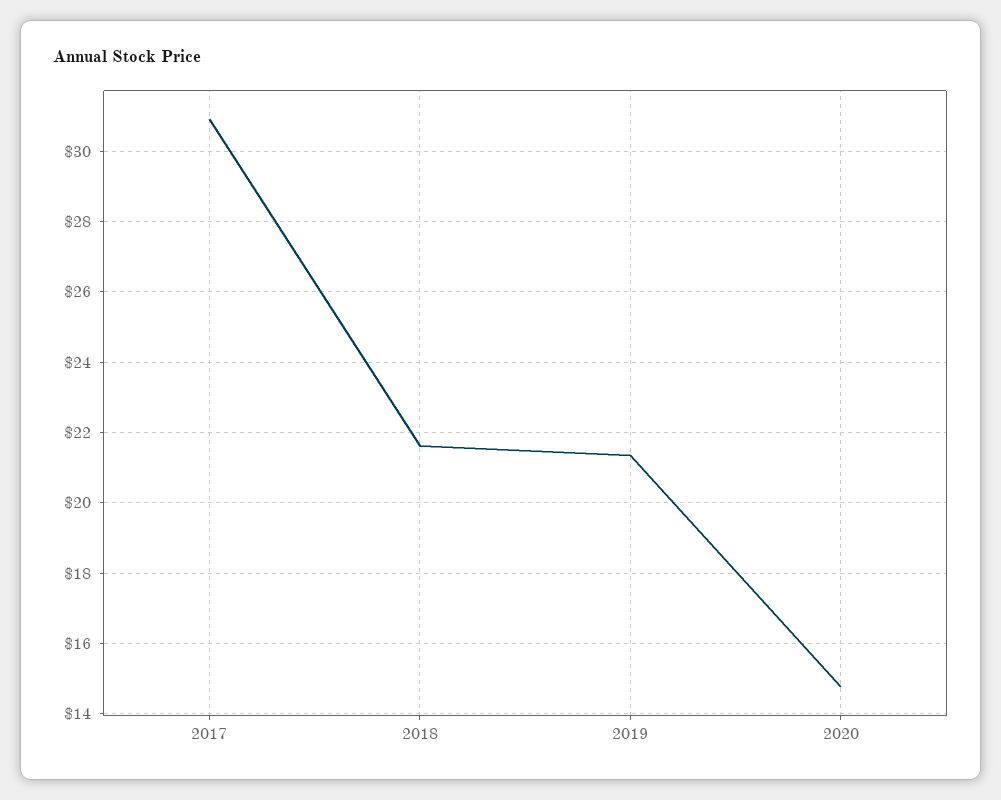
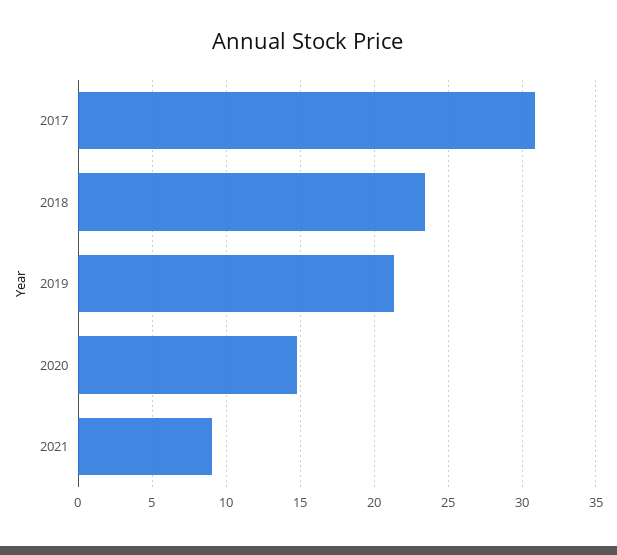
2018: 21.6 -> 23.5
2021: none -> 9

